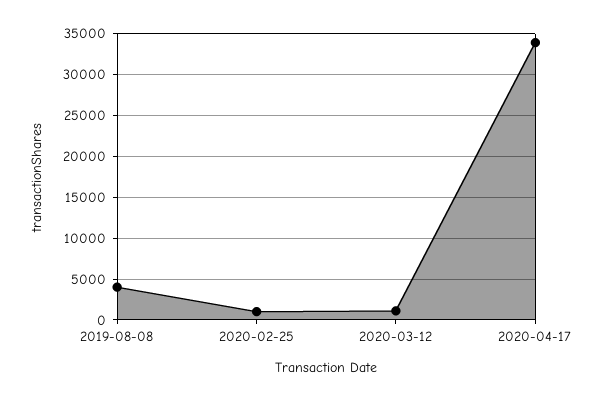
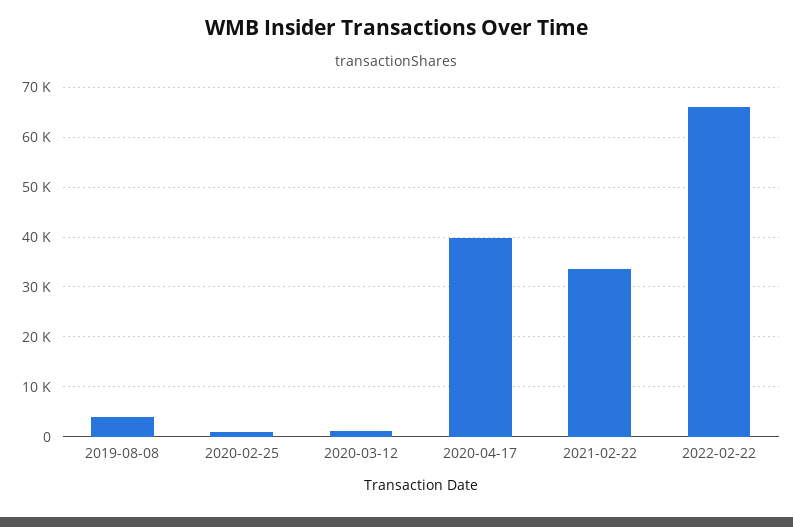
2020-04-17: 34000 -> 40000
2021-02-22: none -> 34000
2022-02-22: none -> 66000

